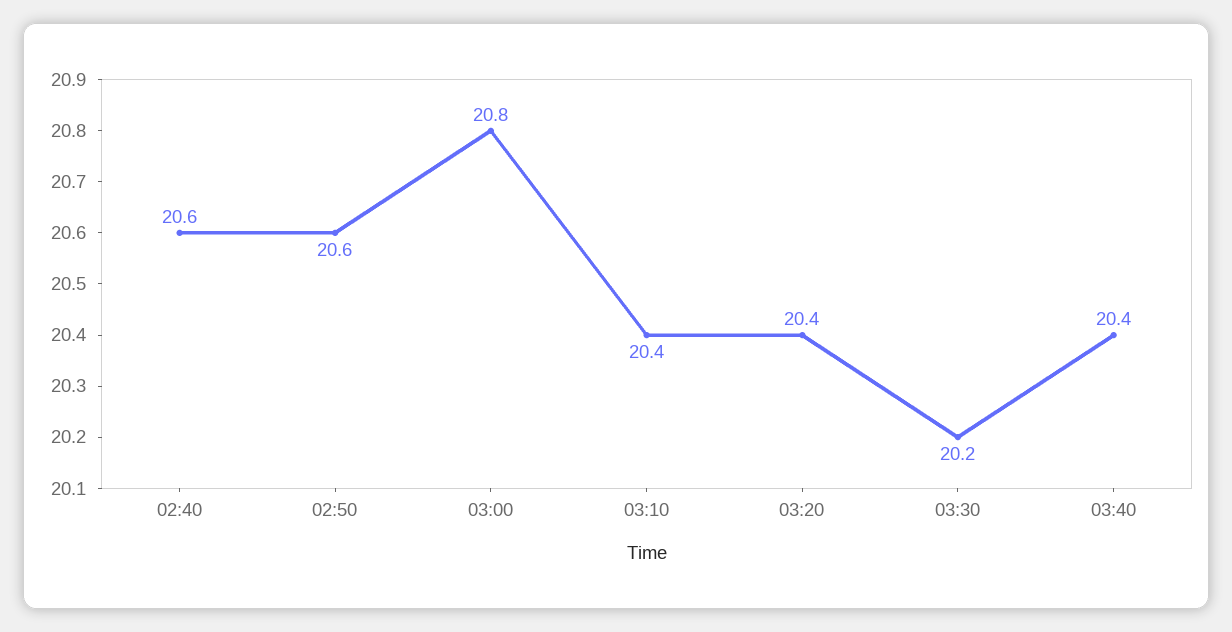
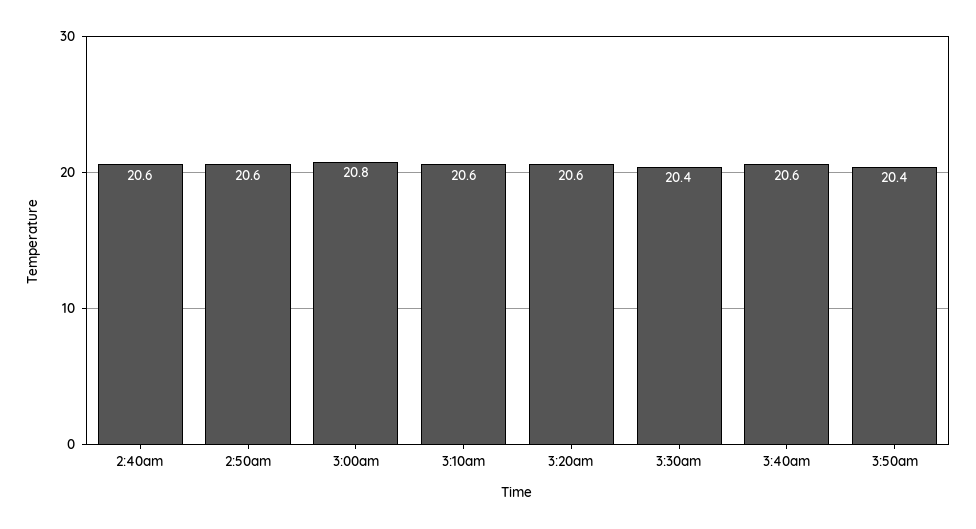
03:10: 20.4 -> 20.6
03:20: 20.4 -> 20.6
03:30: 20.2 -> 20.4
03:40: 20.4 -> 20.6
3:50am: none -> 20.4

